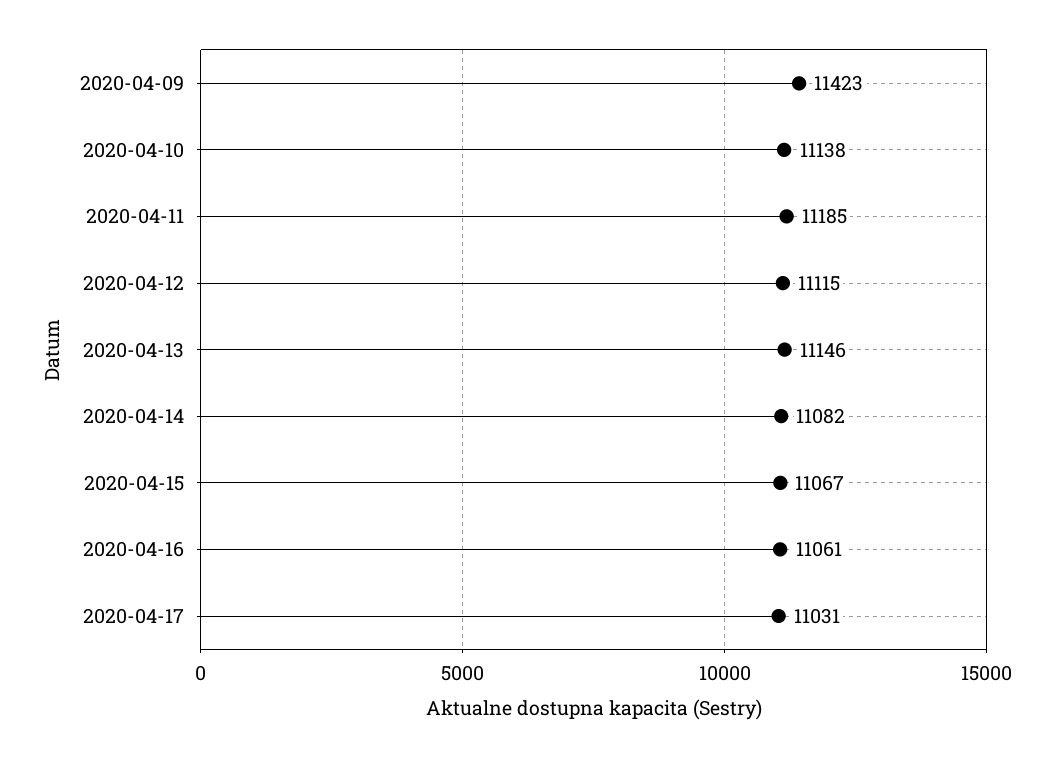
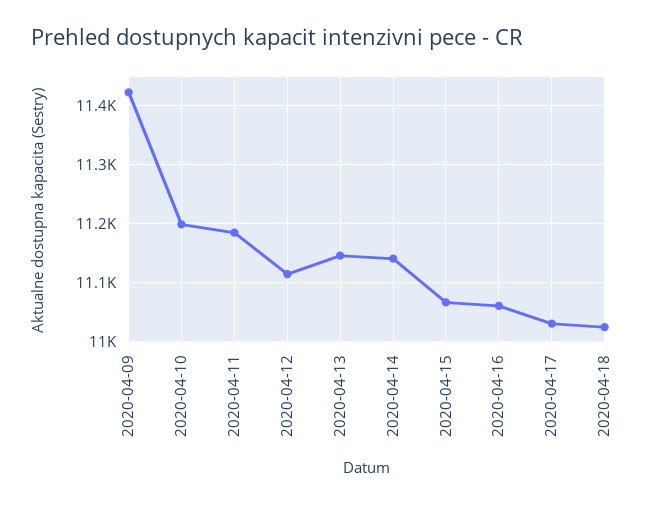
2020-04-10: 11138 -> 11200
2020-04-14: 11082 -> 11140
2020-04-18: none -> 11020

